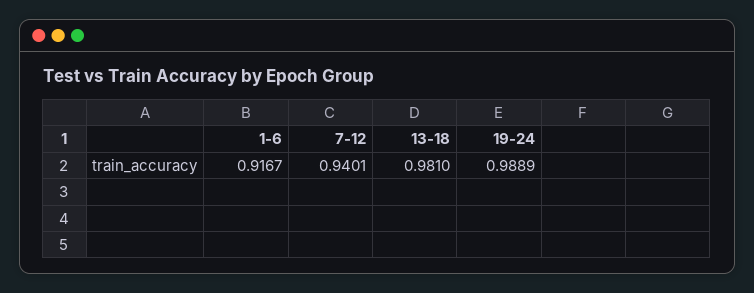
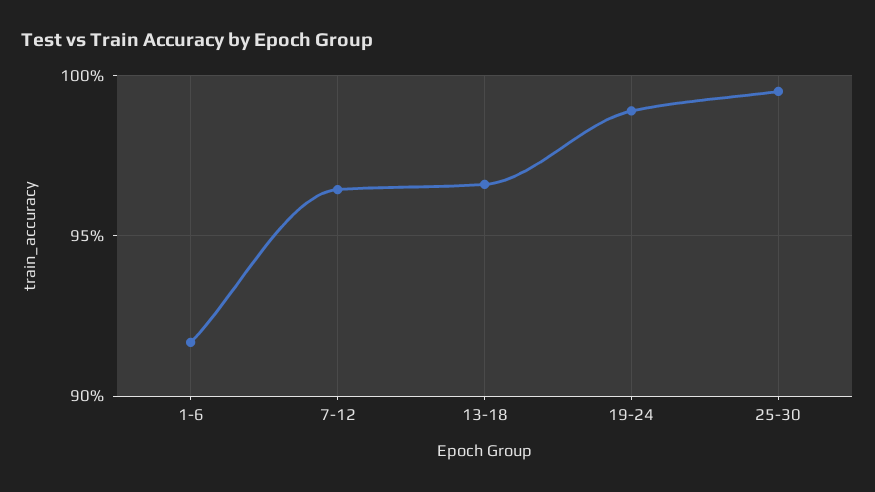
7-12: 0.9401 -> 0.965
13-18: 0.981 -> 0.965
25-30: none -> 0.995

